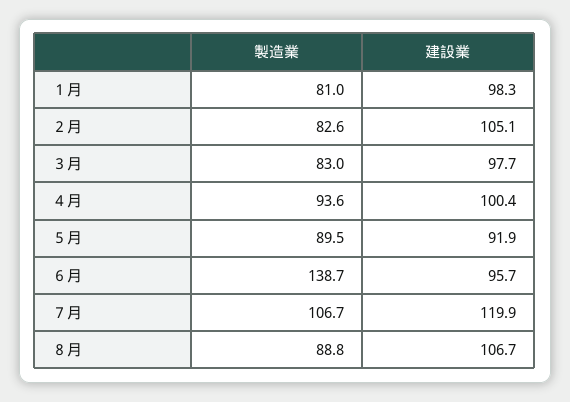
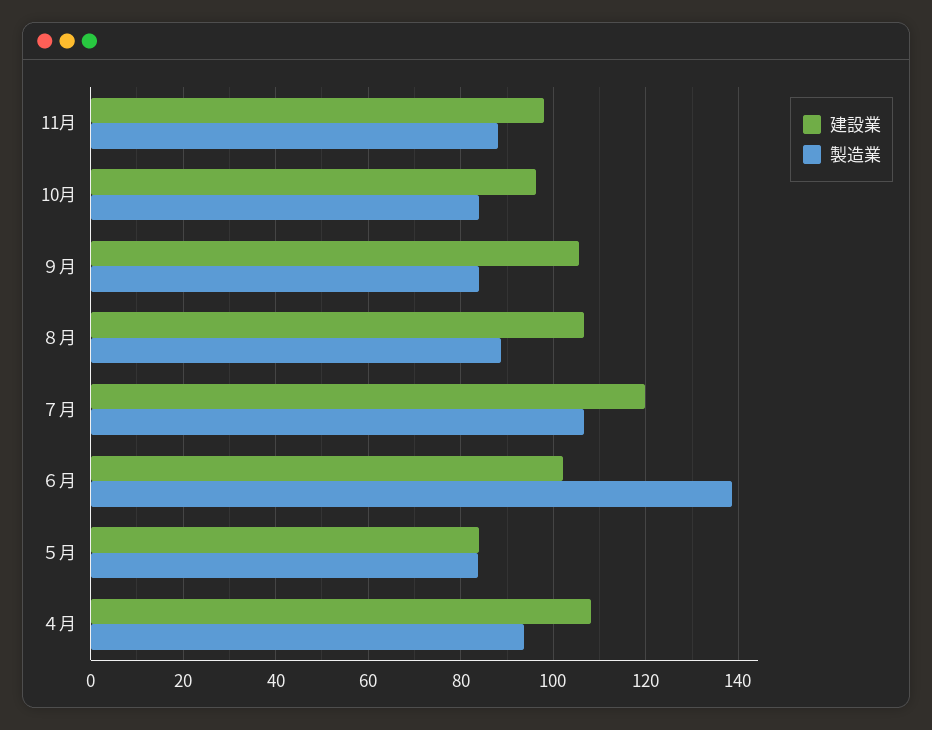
製造業, １月: 81 -> none
建設業, １月: 98.3 -> none
製造業, ２月: 82.6 -> none
建設業, ２月: 105.1 -> none
製造業, ３月: 83 -> none
建設業, ３月: 97.7 -> none
建設業, ４月: 100.4 -> 108
製造業, ５月: 89.5 -> 84
建設業, ５月: 91.9 -> 84
建設業, ６月: 95.7 -> 102
建設業, 11月: none -> 98
製造業, 11月: none -> 88
建設業, 10月: none -> 96
製造業, 10月: none -> 84
建設業, ９月: none -> 106
製造業, ９月: none -> 84

